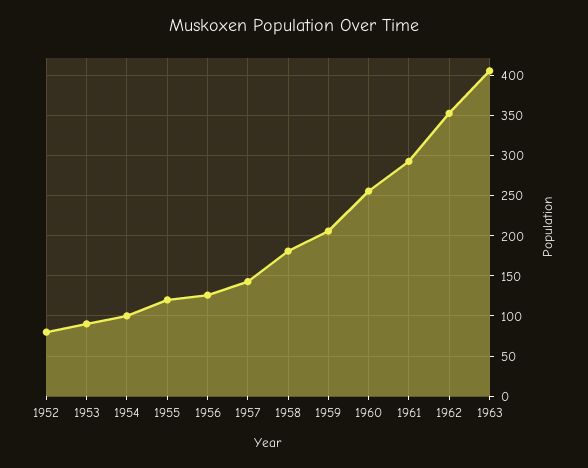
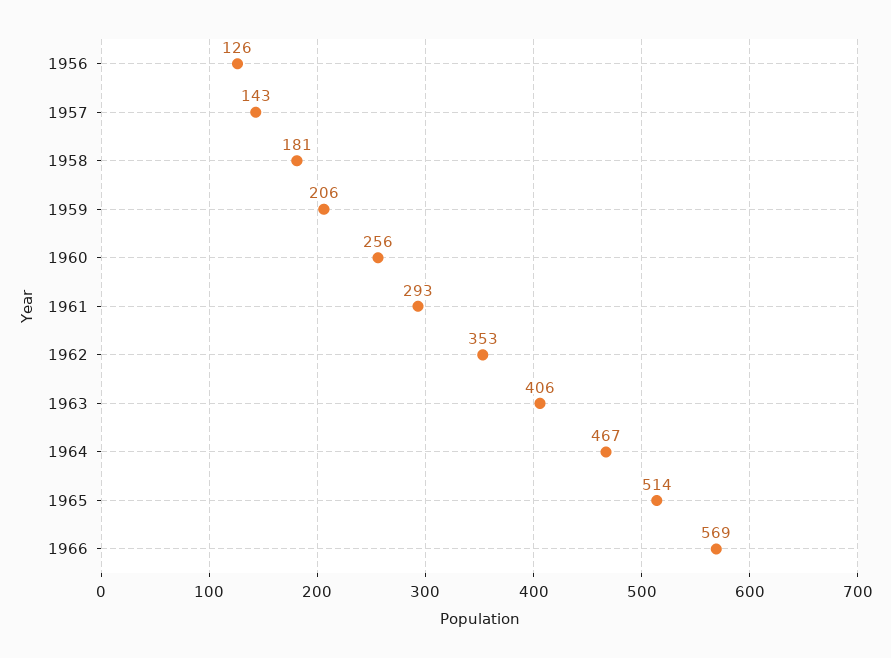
1952: 80 -> none
1953: 90 -> none
1954: 100 -> none
1955: 120 -> none
1964: none -> 467
1965: none -> 514
1966: none -> 569

